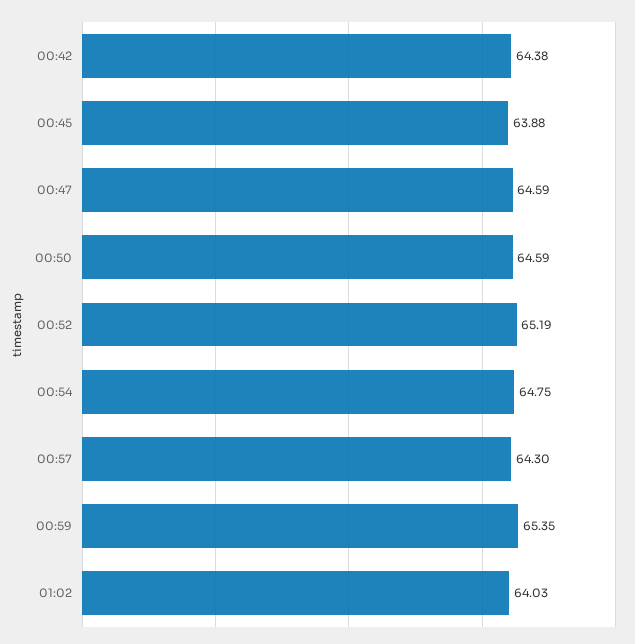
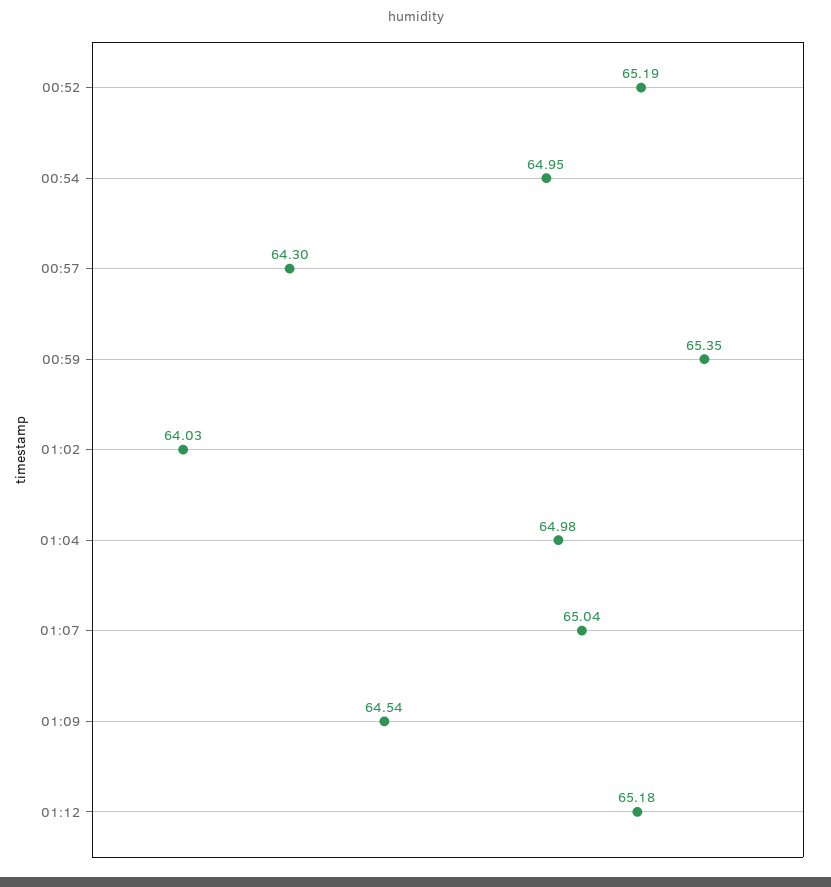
00:42: 64.38 -> none
00:45: 63.88 -> none
00:47: 64.59 -> none
00:50: 64.59 -> none
00:54: 64.75 -> 64.95
01:04: none -> 64.98
01:07: none -> 65.04
01:09: none -> 64.54
01:12: none -> 65.18

